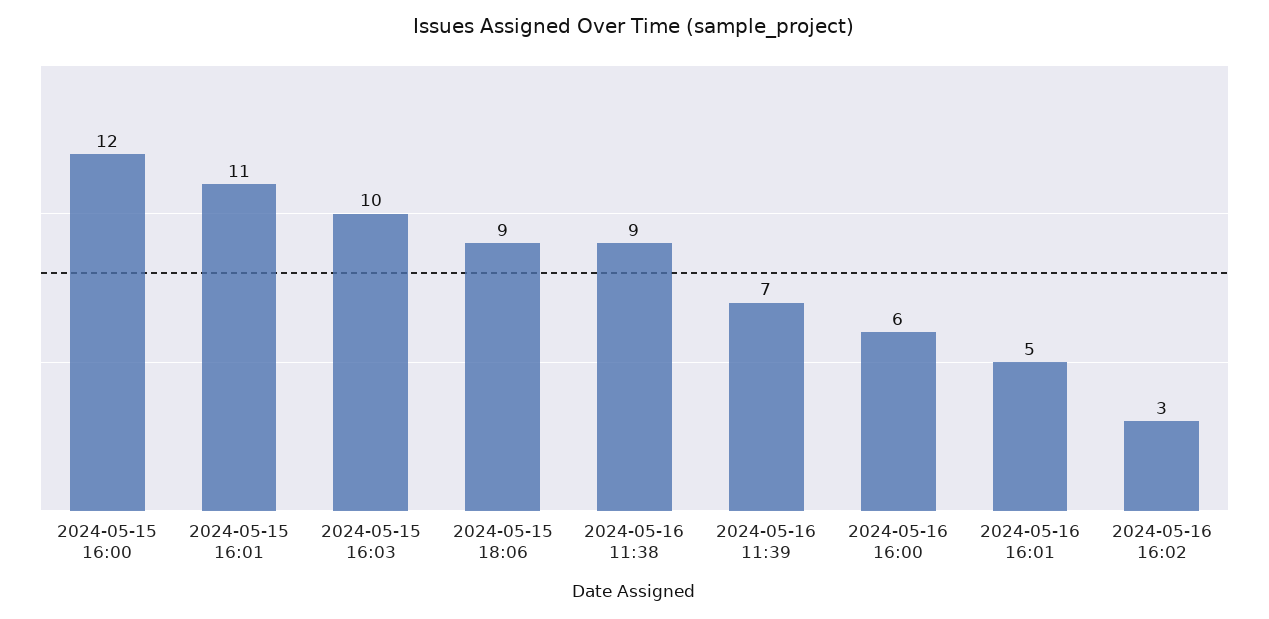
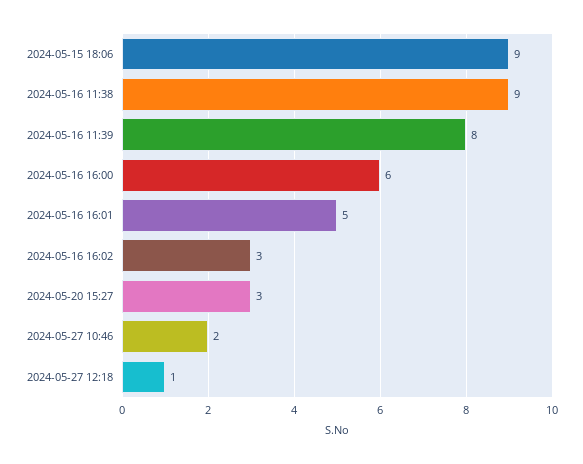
2024-05-15 16:00: 12 -> none
2024-05-15 16:01: 11 -> none
2024-05-15 16:03: 10 -> none
2024-05-16 11:39: 7 -> 8
2024-05-20 15:27: none -> 3
2024-05-27 10:46: none -> 2
2024-05-27 12:18: none -> 1

